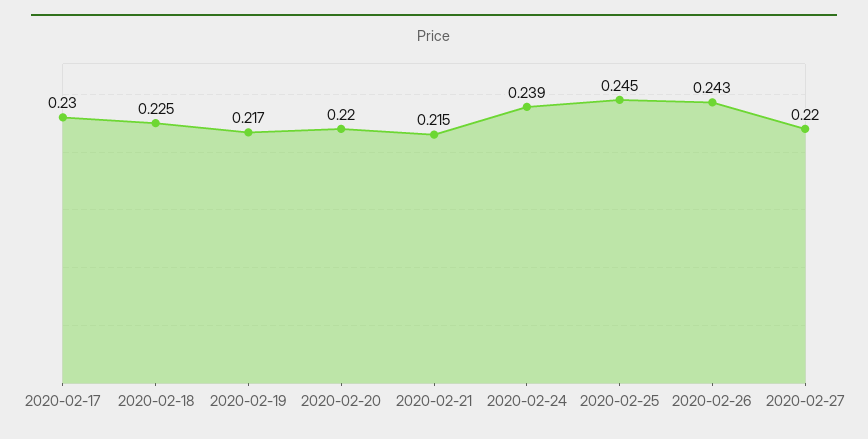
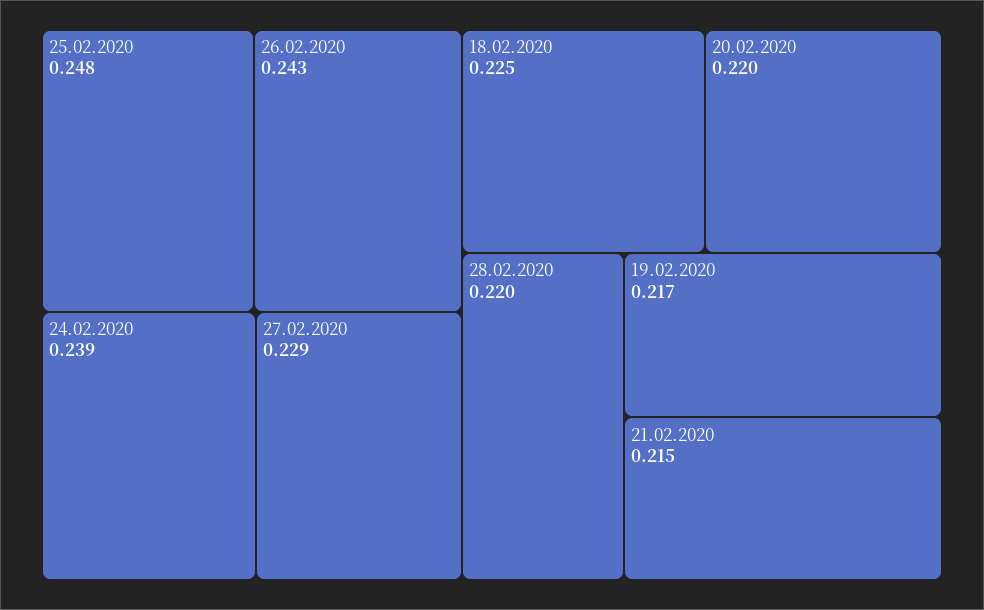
2020-02-17: 0.23 -> none
2020-02-25: 0.245 -> 0.248
2020-02-27: 0.22 -> 0.229
28.02.2020: none -> 0.22

